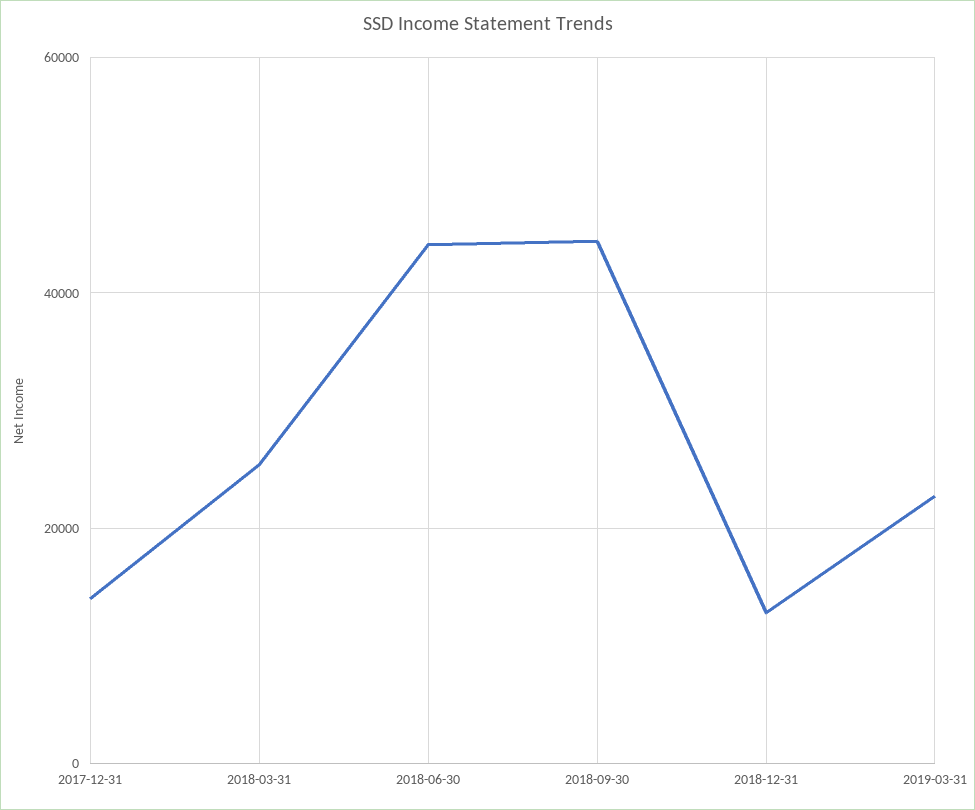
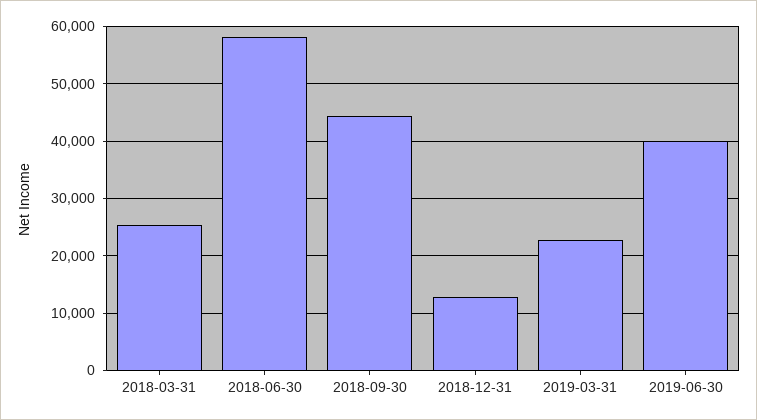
2017-12-31: 14000 -> none
2018-06-30: 44000 -> 58000
2019-06-30: none -> 40000

